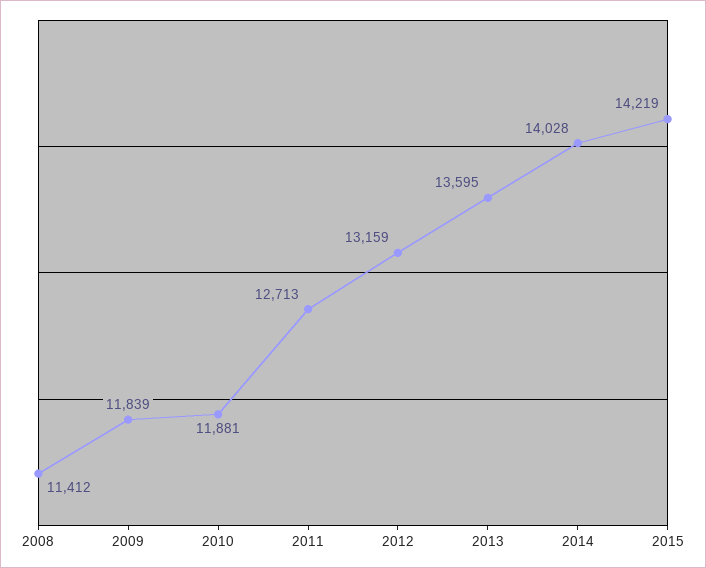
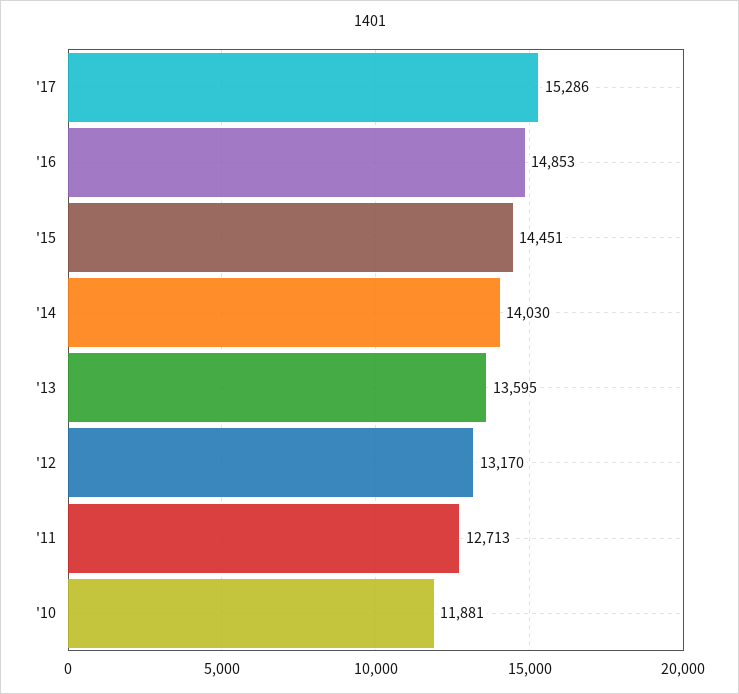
2008: 11412 -> none
2009: 11839 -> none
2012: 13159 -> 13170
2014: 14028 -> 14030
2015: 14219 -> 14451
'17: none -> 15286
'16: none -> 14853

